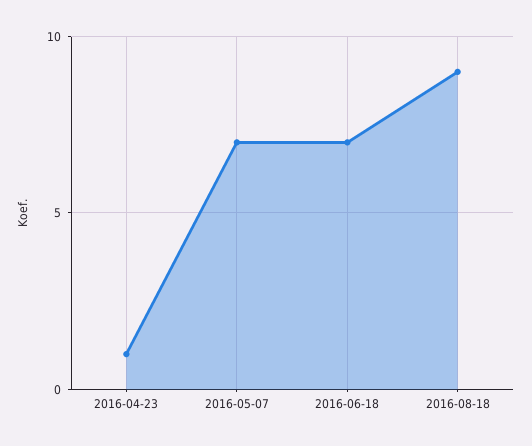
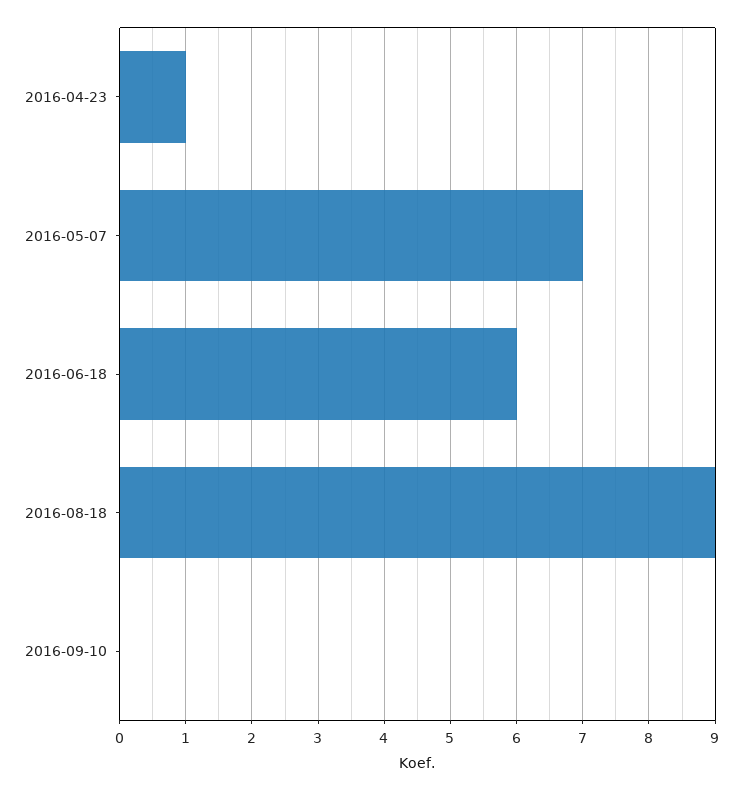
2016-06-18: 7 -> 6
2016-09-10: none -> 0

